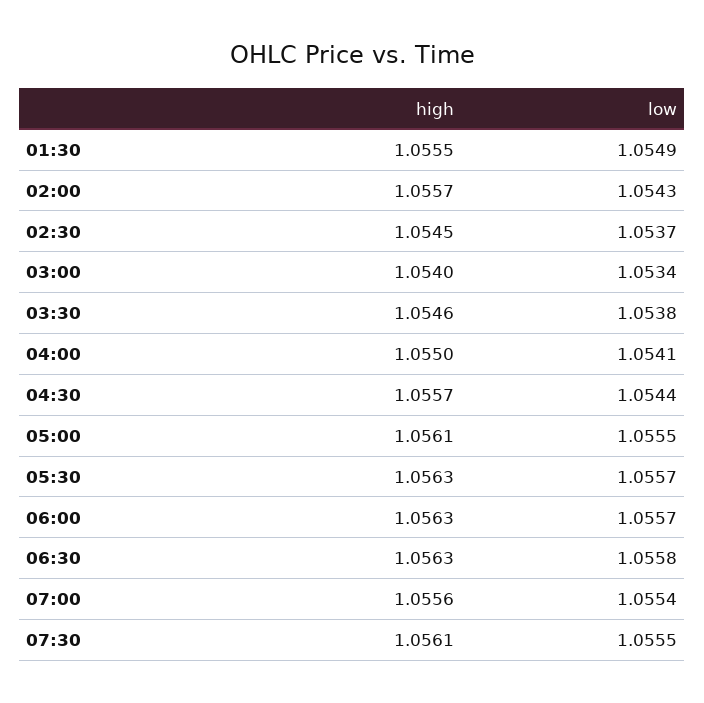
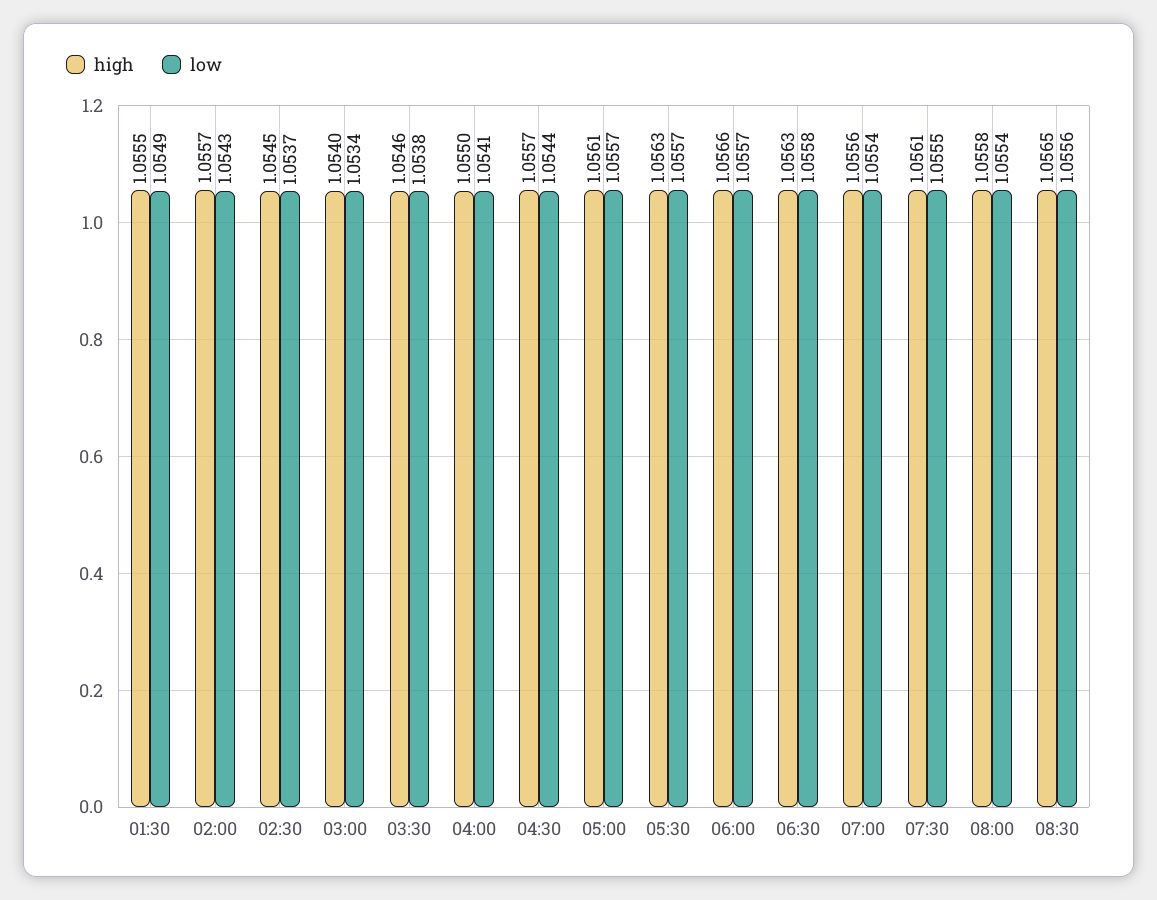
low, 05:00: 1.0555 -> 1.0557
high, 06:00: 1.0563 -> 1.0566
high, 08:00: none -> 1.0558
low, 08:00: none -> 1.0554
high, 08:30: none -> 1.0565
low, 08:30: none -> 1.0556

